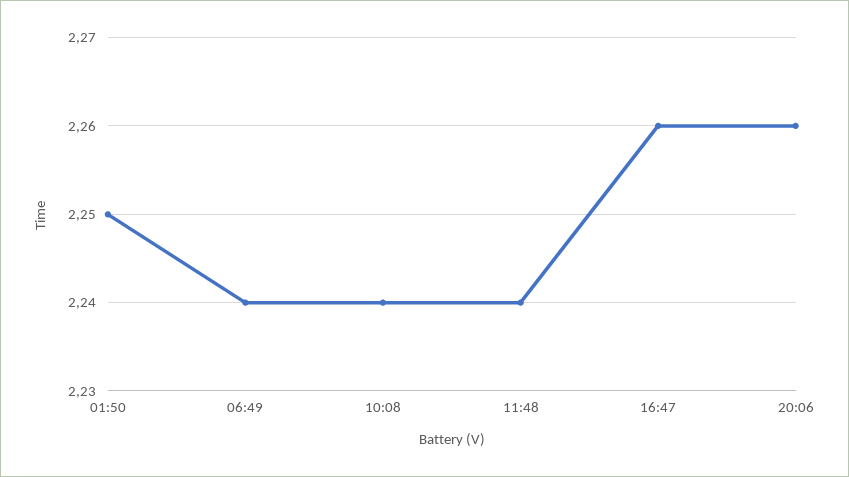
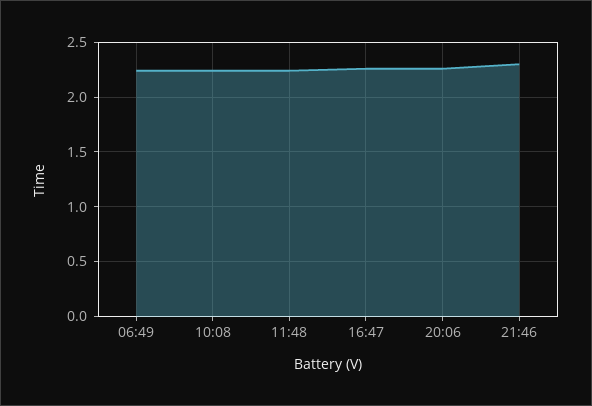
01:50: 2.25 -> none
21:46: none -> 2.3

